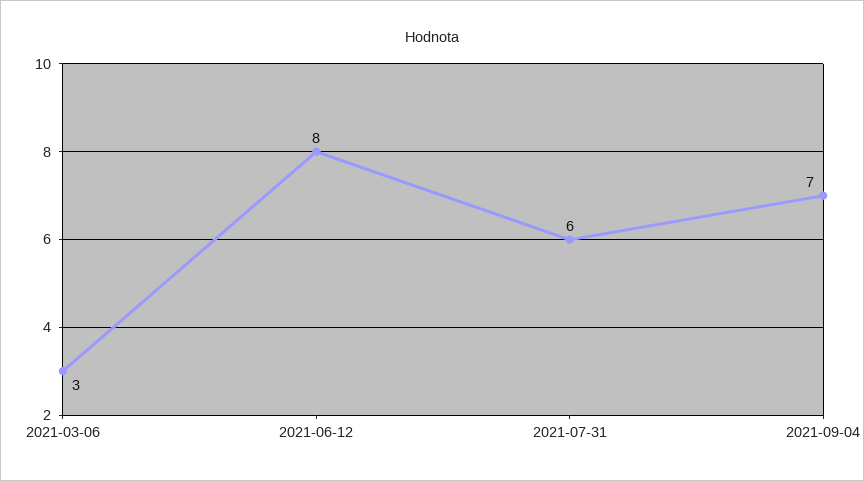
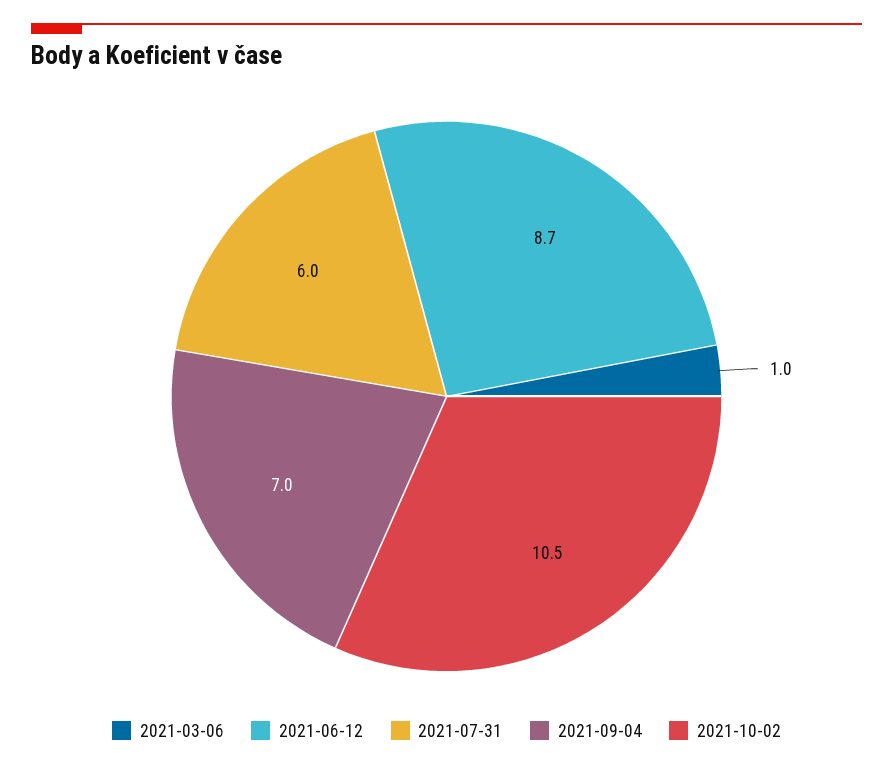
2021-03-06: 3 -> 1
2021-06-12: 8 -> 8.7
2021-10-02: none -> 10.5

